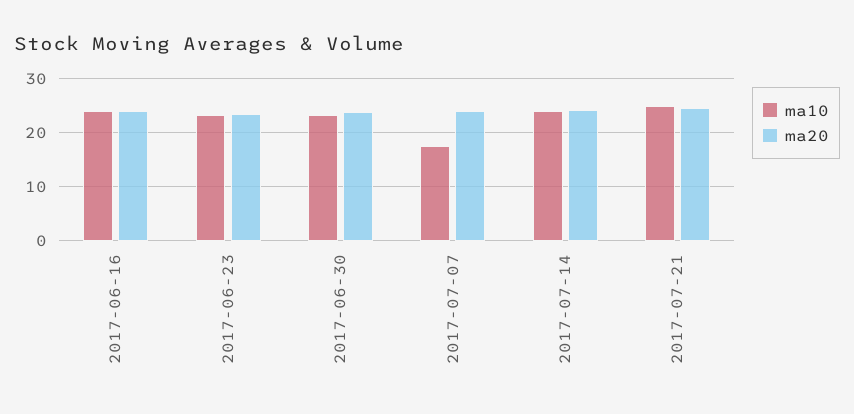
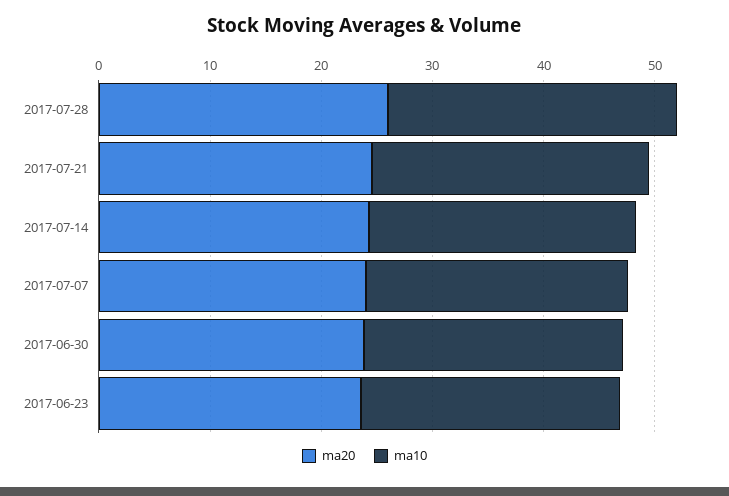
ma10, 2017-06-16: 24 -> none
ma20, 2017-06-16: 24 -> none
ma10, 2017-07-07: 18 -> 24
ma20, 2017-07-28: none -> 26
ma10, 2017-07-28: none -> 26

